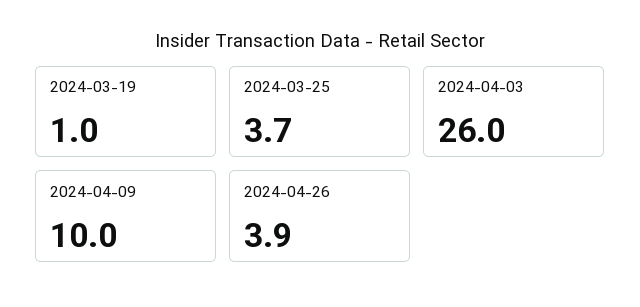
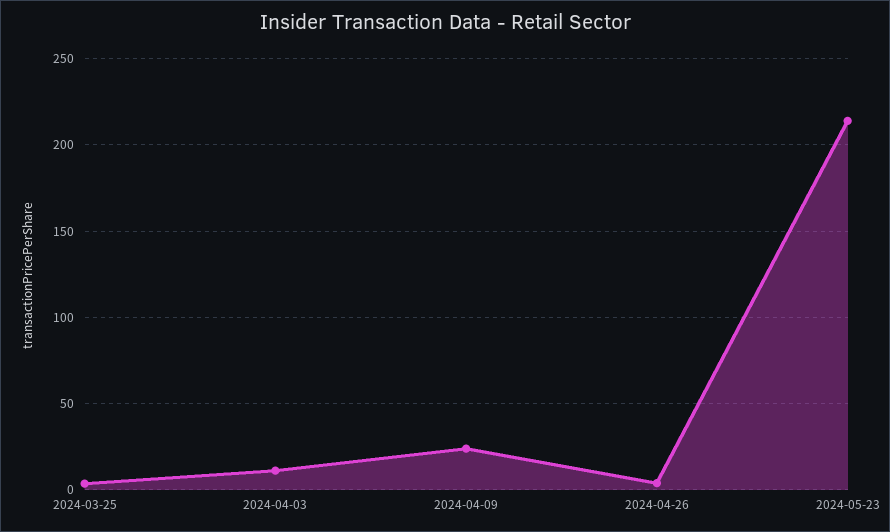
2024-03-19: 1 -> none
2024-04-03: 26 -> 10
2024-04-09: 10 -> 25
2024-05-23: none -> 215

